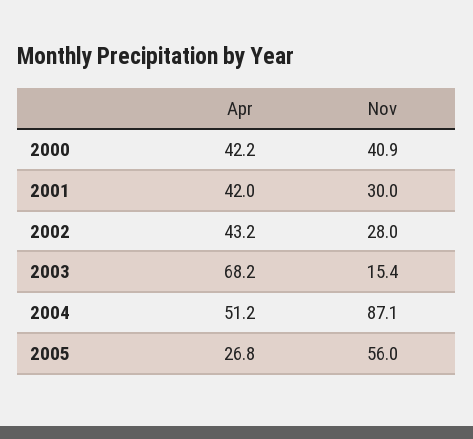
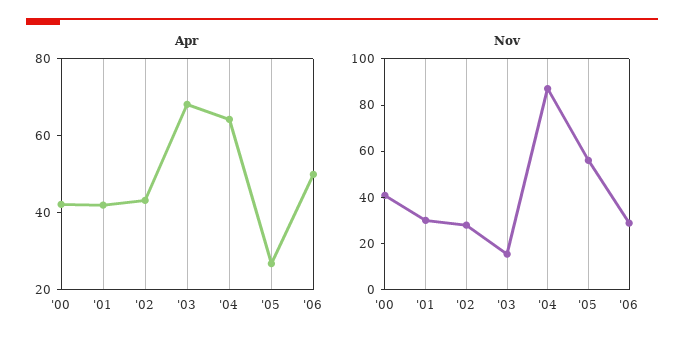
Apr, 2004: 51.2 -> 65
Apr, '06: none -> 50
Nov, '06: none -> 30

